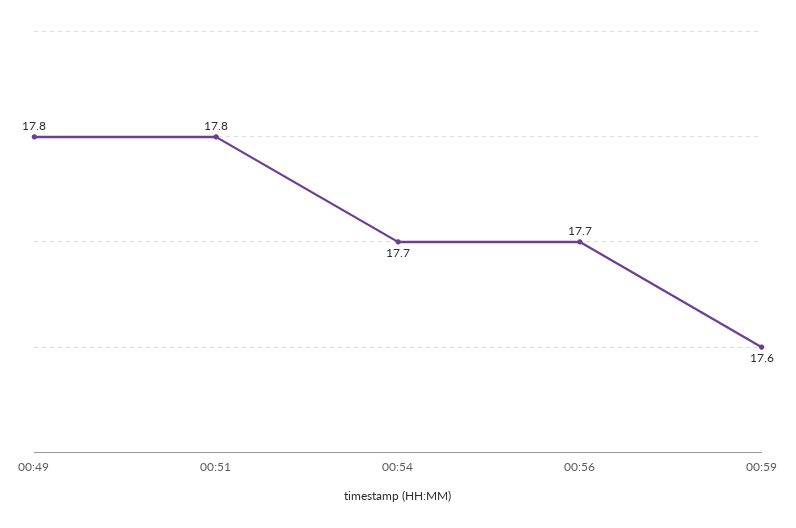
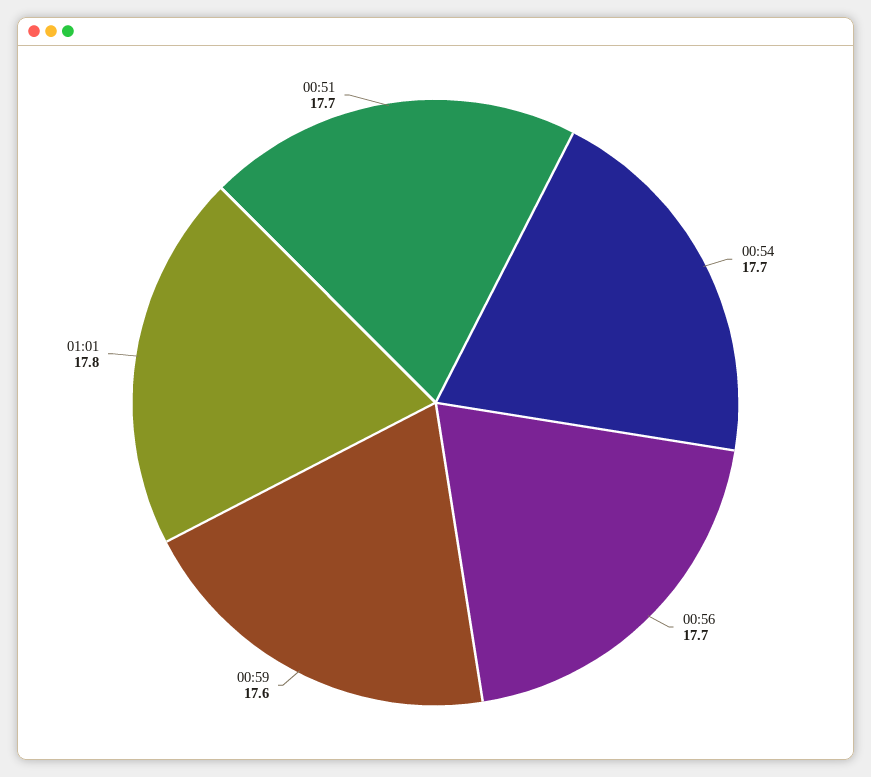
00:49: 17.8 -> none
00:51: 17.8 -> 17.7
01:01: none -> 17.8

